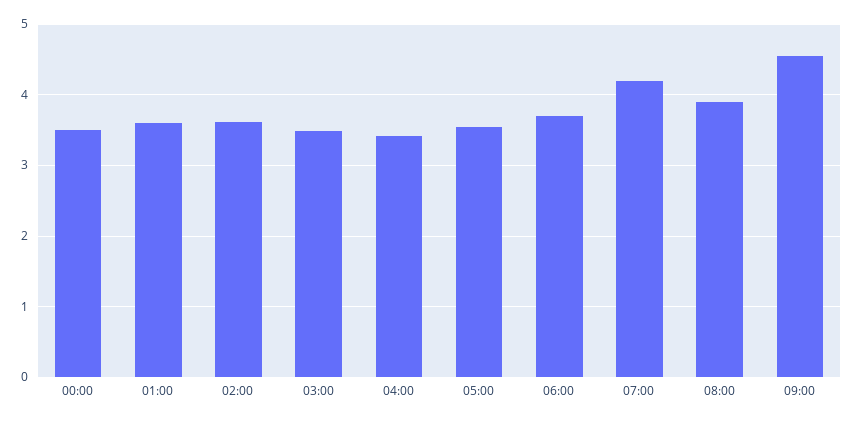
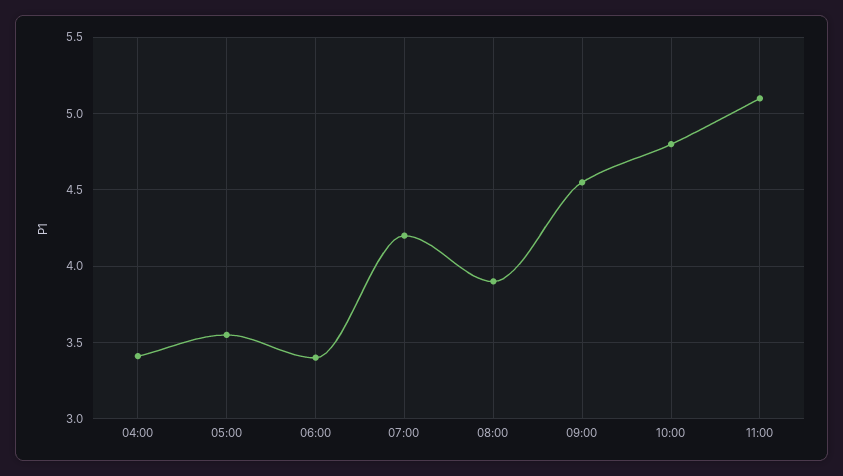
00:00: 3.5 -> none
01:00: 3.6 -> none
02:00: 3.6 -> none
03:00: 3.5 -> none
06:00: 3.7 -> 3.4
10:00: none -> 4.8
11:00: none -> 5.1

